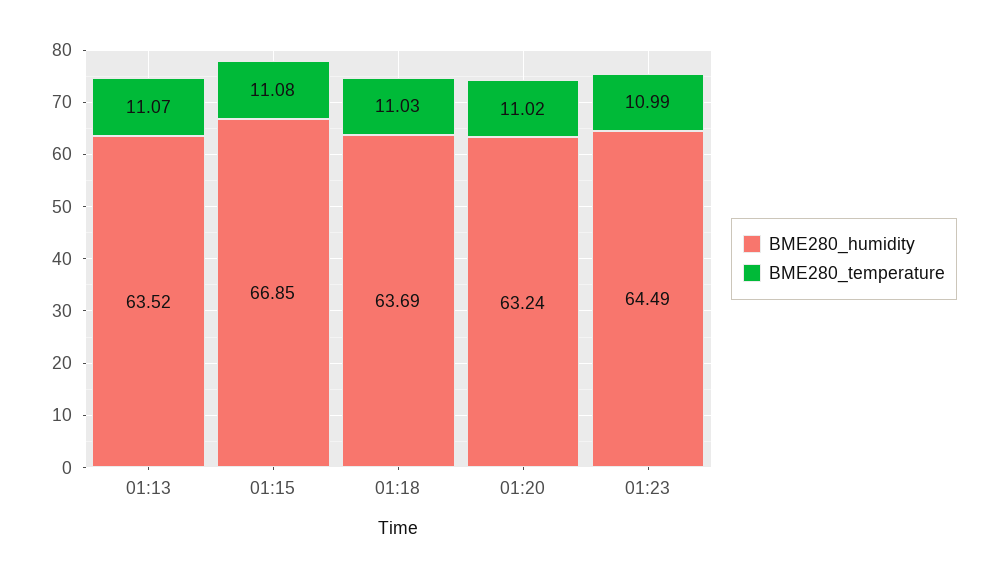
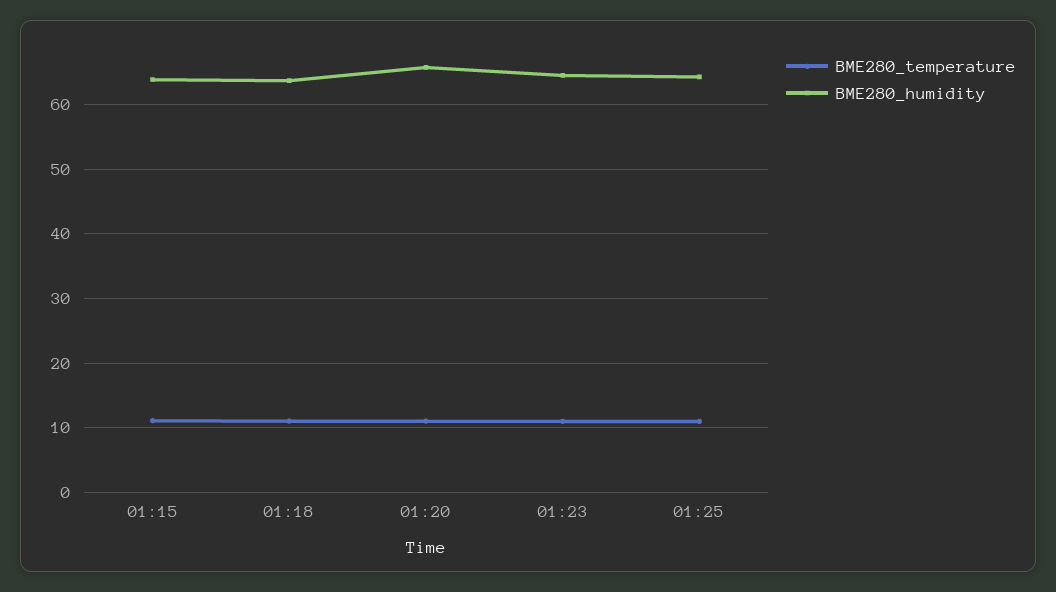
BME280_humidity, 01:13: 63.52 -> none
BME280_temperature, 01:13: 11.07 -> none
BME280_humidity, 01:15: 66.85 -> 64
BME280_humidity, 01:20: 63.24 -> 66
BME280_temperature, 01:25: none -> 11
BME280_humidity, 01:25: none -> 64

